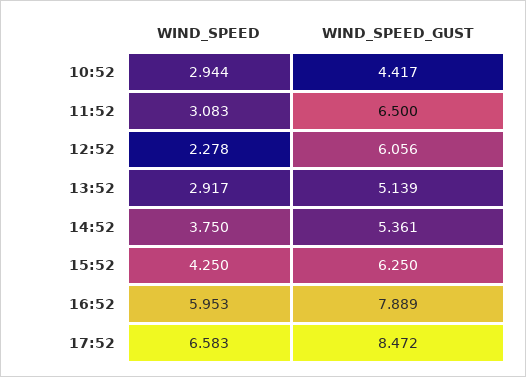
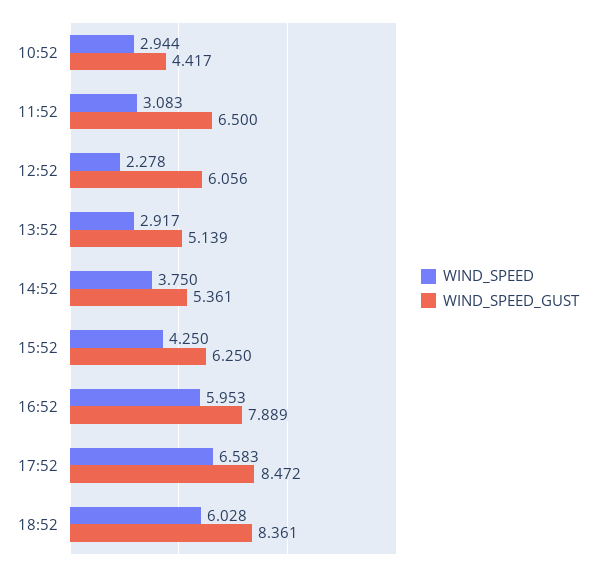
WIND_SPEED, 18:52: none -> 6.028
WIND_SPEED_GUST, 18:52: none -> 8.361

